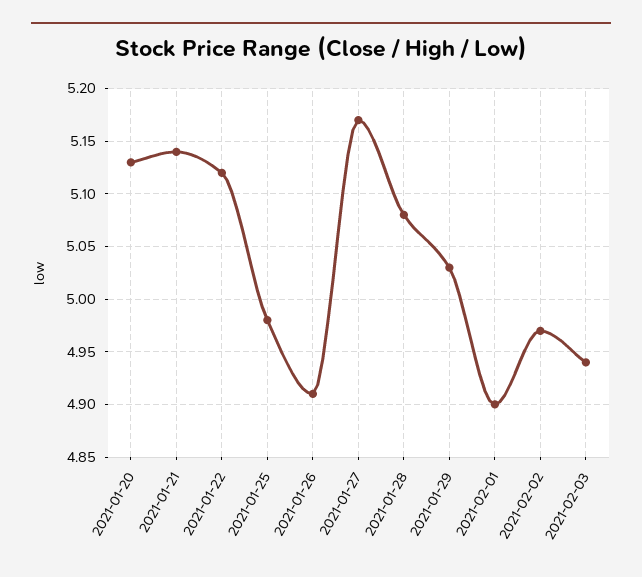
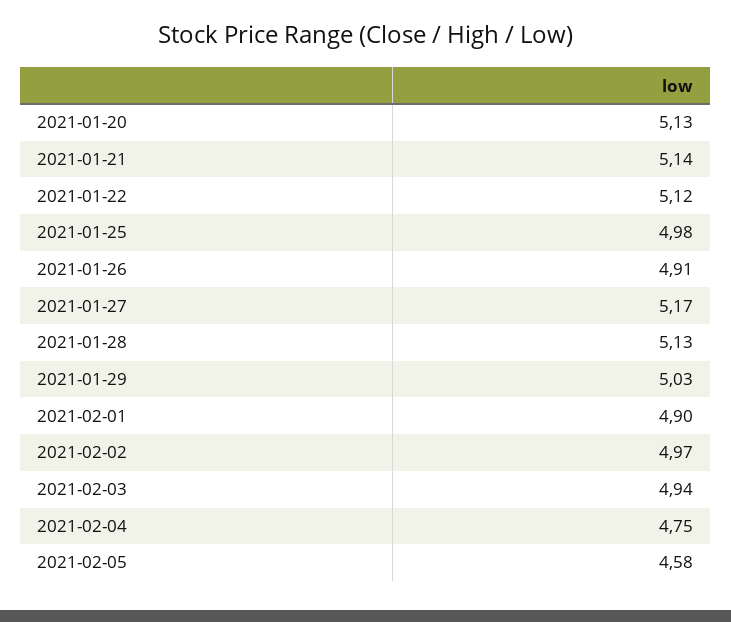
2021-01-28: 5.08 -> 5.13
2021-02-04: none -> 4.75
2021-02-05: none -> 4.58

